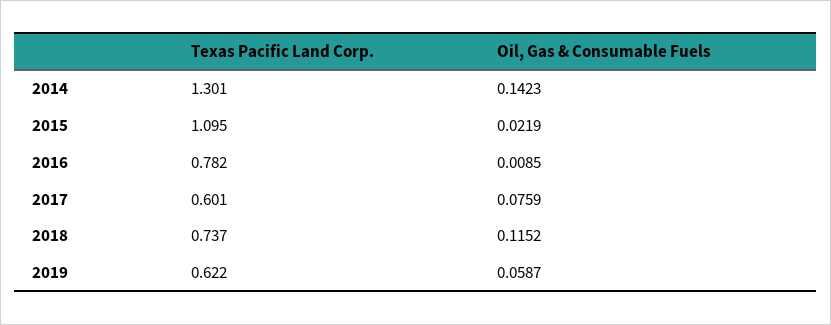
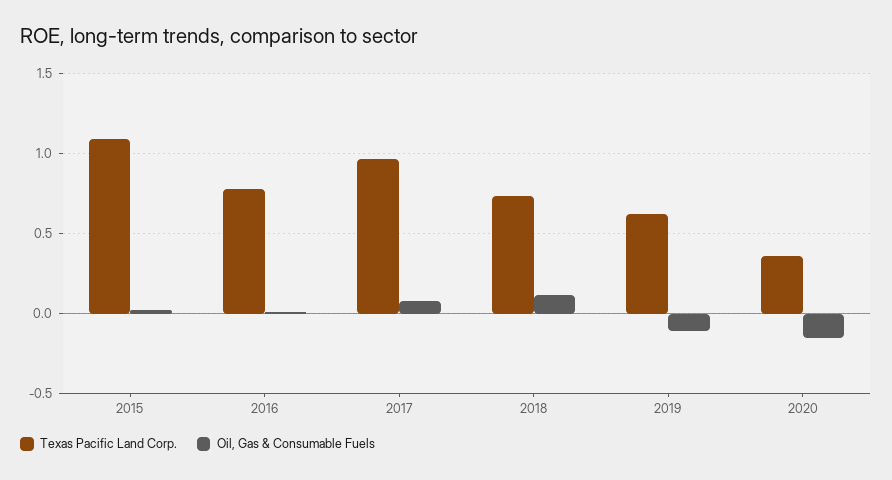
Texas Pacific Land Corp., 2014: 1.301 -> none
Oil, Gas & Consumable Fuels, 2014: 0.1423 -> none
Texas Pacific Land Corp., 2017: 0.601 -> 0.95
Oil, Gas & Consumable Fuels, 2019: 0.0587 -> -0.1
Texas Pacific Land Corp., 2020: none -> 0.35
Oil, Gas & Consumable Fuels, 2020: none -> -0.15

